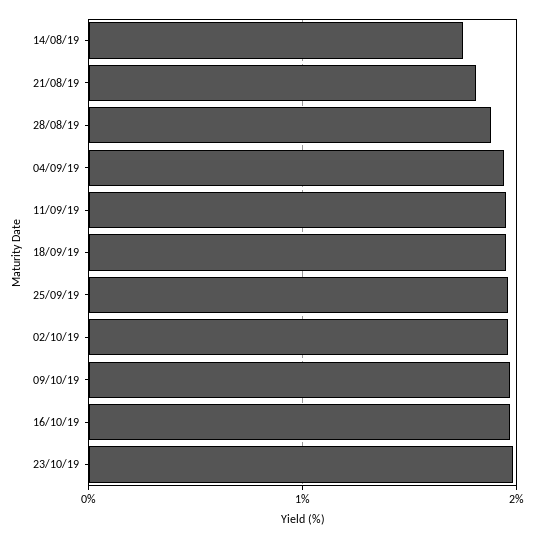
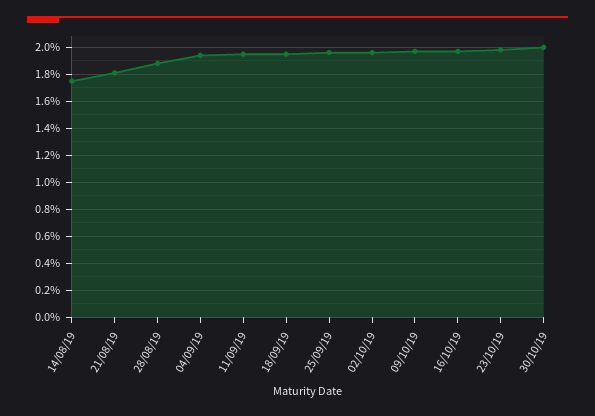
30/10/19: none -> 2

